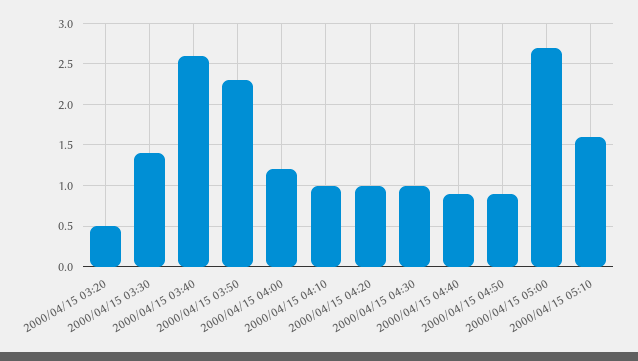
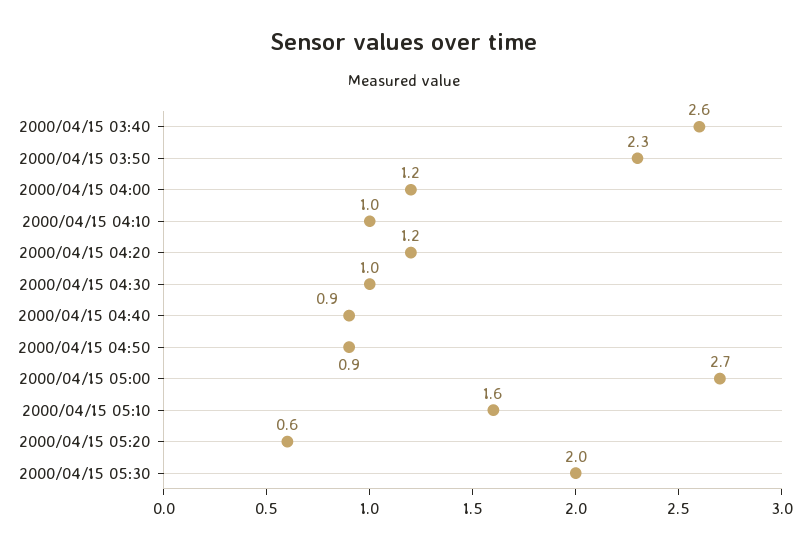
2000/04/15 03:20: 0.5 -> none
2000/04/15 03:30: 1.4 -> none
2000/04/15 04:20: 1 -> 1.2
2000/04/15 05:20: none -> 0.6
2000/04/15 05:30: none -> 2

